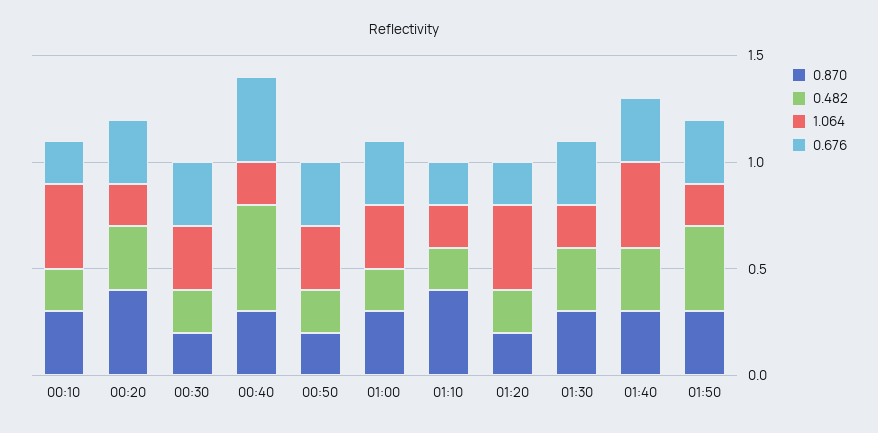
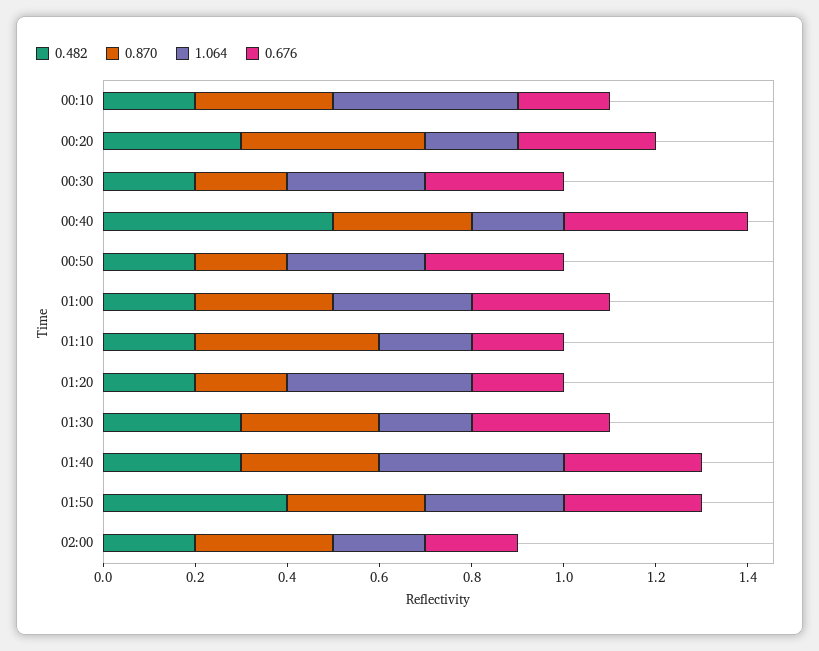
1.064, 01:50: 0.2 -> 0.3
0.482, 02:00: none -> 0.2
0.870, 02:00: none -> 0.3
1.064, 02:00: none -> 0.2
0.676, 02:00: none -> 0.2

